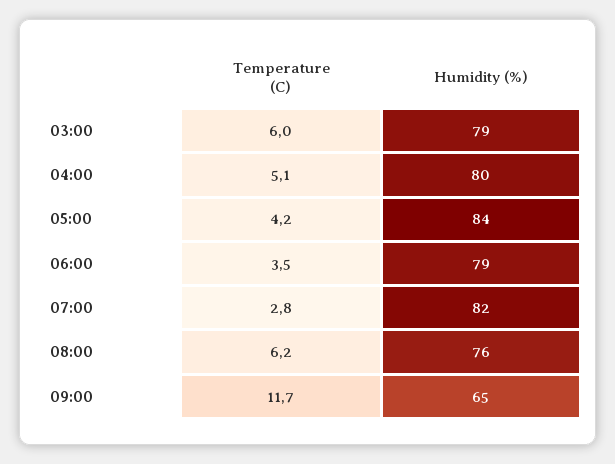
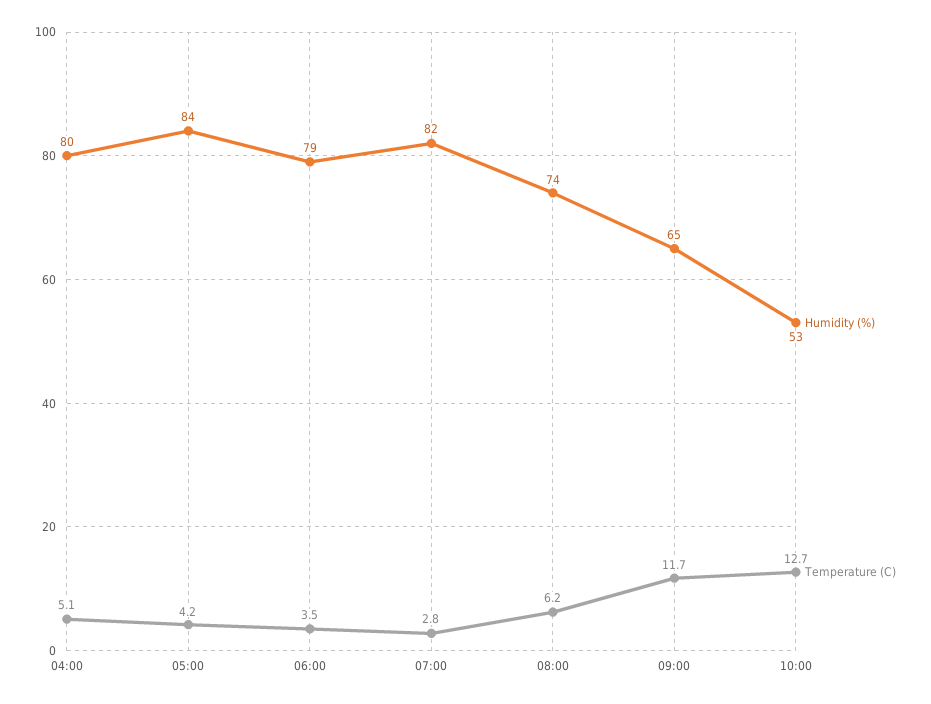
Temperature (C), 03:00: 6 -> none
Humidity (%), 03:00: 79 -> none
Humidity (%), 08:00: 76 -> 74
Humidity (%), 10:00: none -> 53
Temperature (C), 10:00: none -> 12.7

